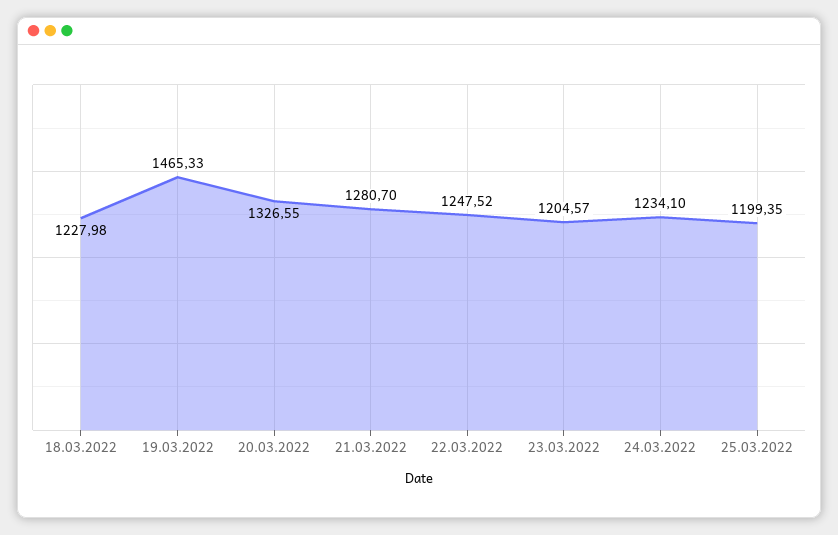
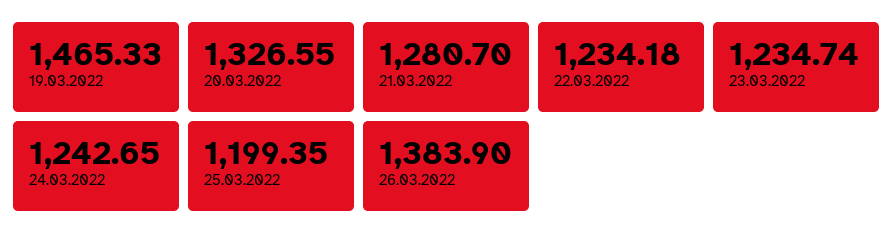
18.03.2022: 1227.98 -> none
22.03.2022: 1247.52 -> 1234.18
23.03.2022: 1204.57 -> 1234.74
24.03.2022: 1234.1 -> 1242.65
26.03.2022: none -> 1383.9

